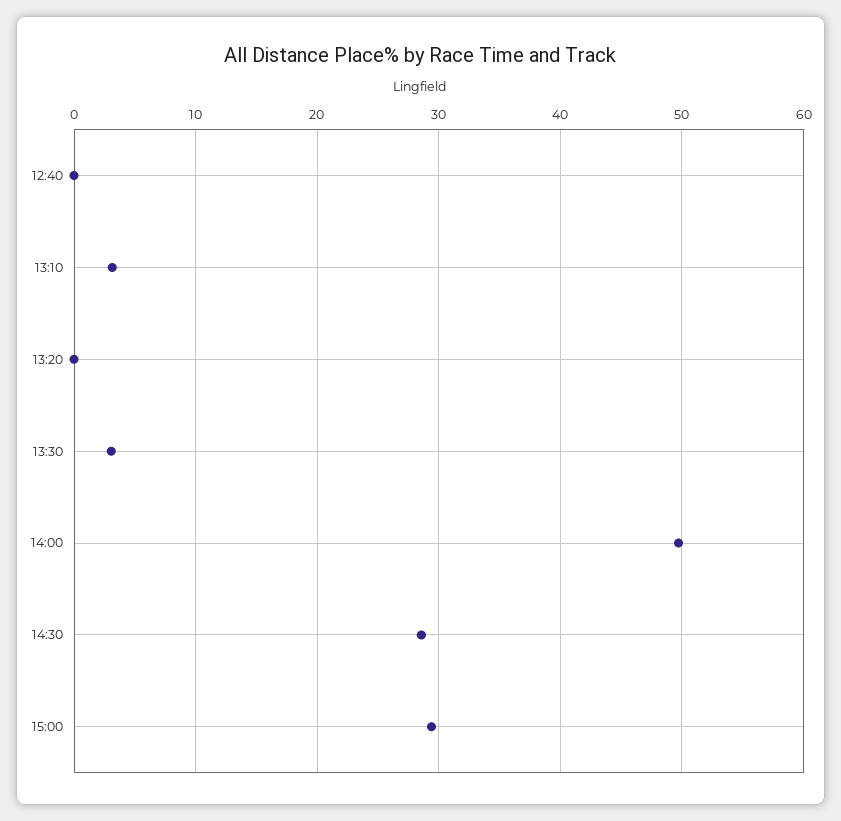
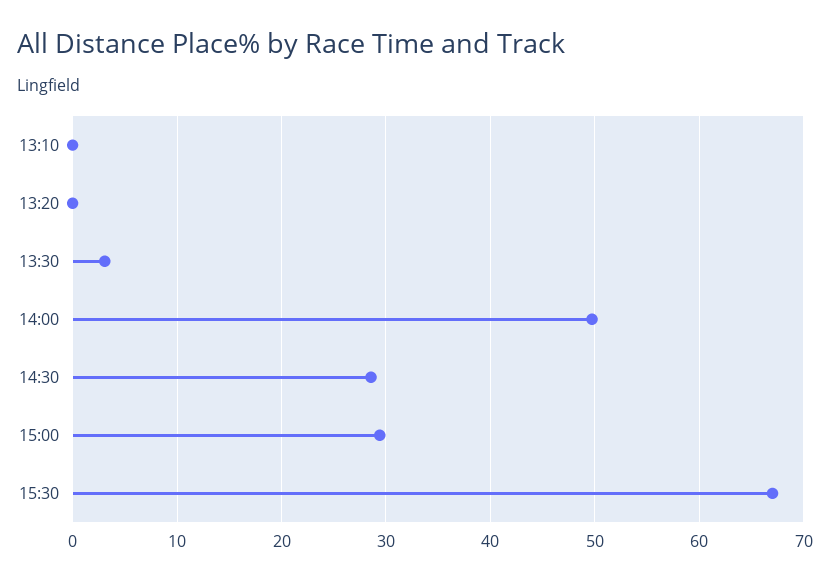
12:40: 0 -> none
13:10: 3 -> 0
15:30: none -> 67

